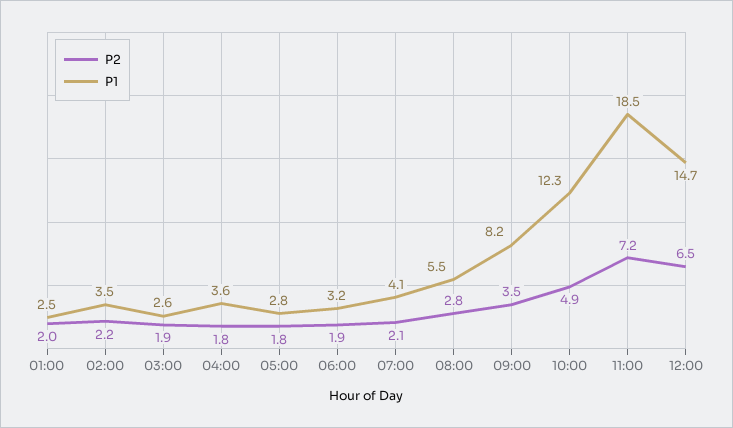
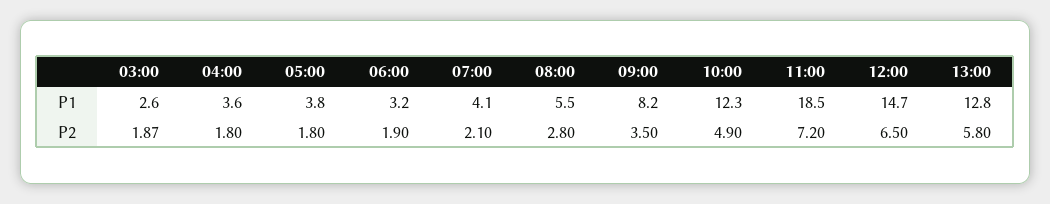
P2, 01:00: 2 -> none
P1, 01:00: 2.5 -> none
P2, 02:00: 2.2 -> none
P1, 02:00: 3.5 -> none
P1, 05:00: 2.8 -> 3.8
P1, 13:00: none -> 12.8
P2, 13:00: none -> 5.8

